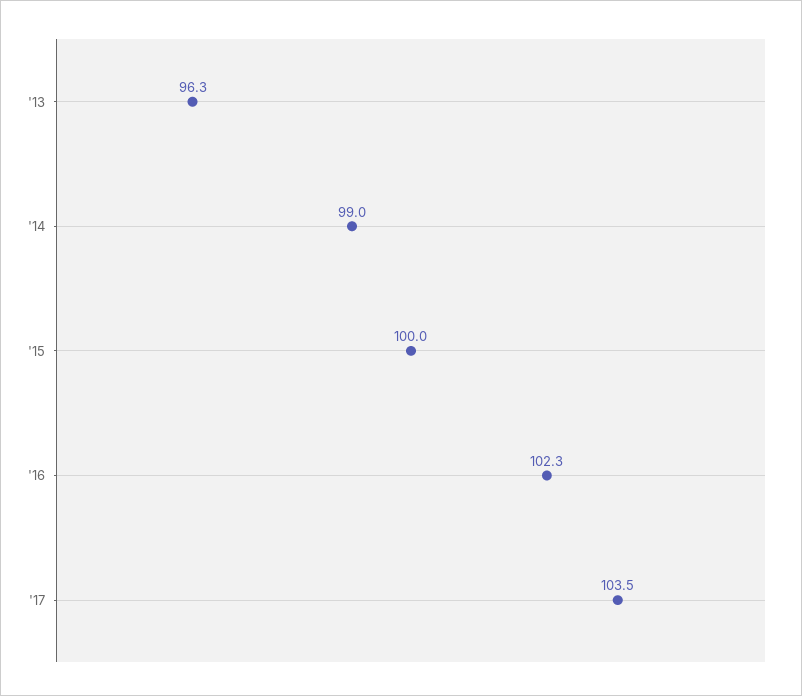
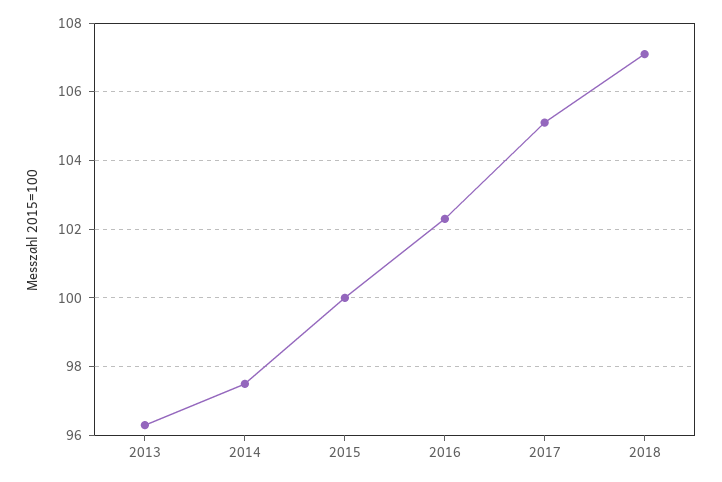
'14: 99 -> 97.5
'17: 103.5 -> 105
2018: none -> 107

